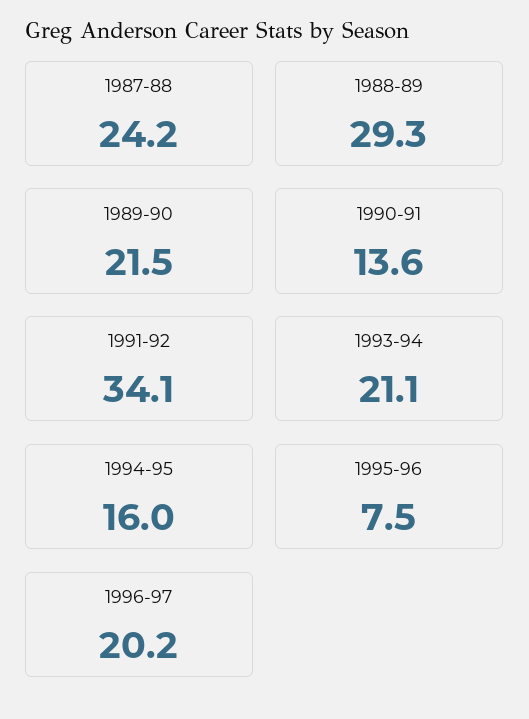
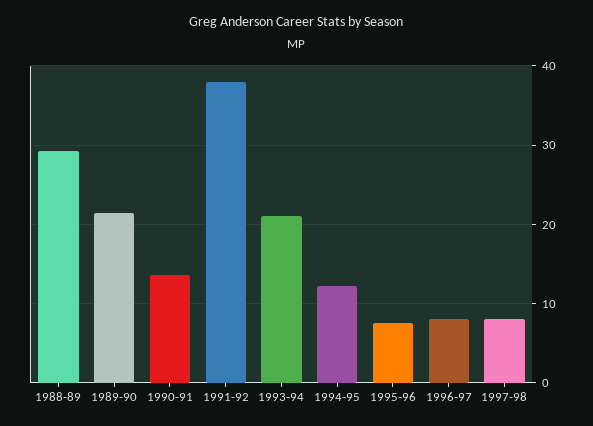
1987-88: 24.2 -> none
1991-92: 34.1 -> 38
1994-95: 16 -> 12
1996-97: 20.2 -> 8
1997-98: none -> 8

